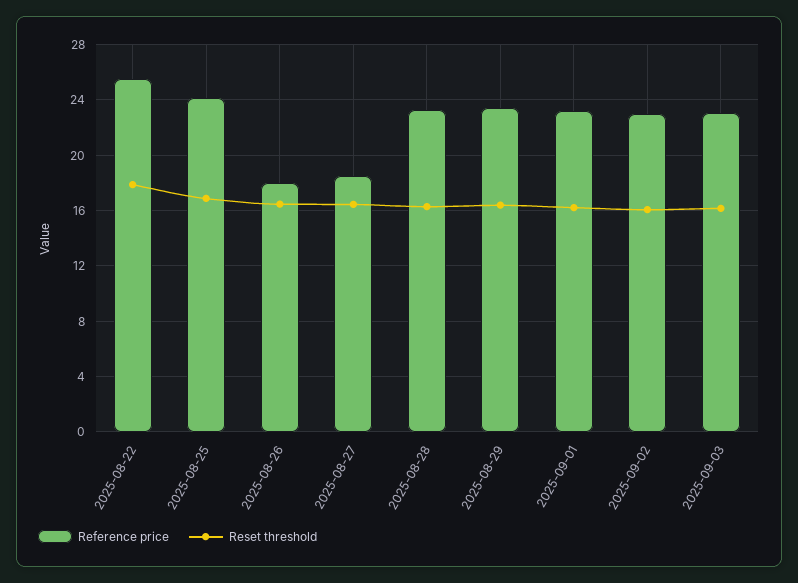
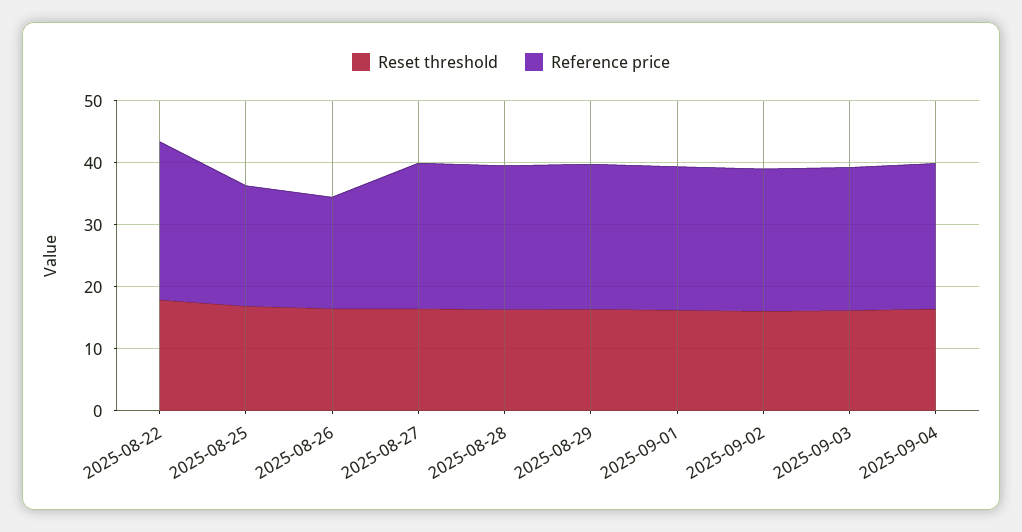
Reference price, 2025-08-25: 24 -> 20
Reference price, 2025-08-27: 18.5 -> 24
Reset threshold, 2025-09-04: none -> 16
Reference price, 2025-09-04: none -> 24

